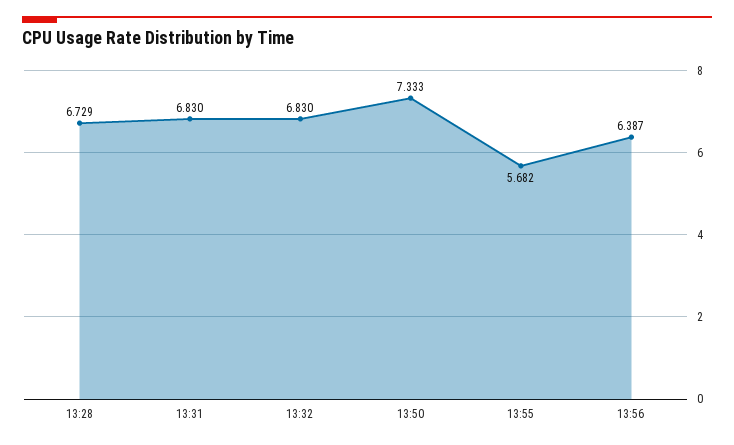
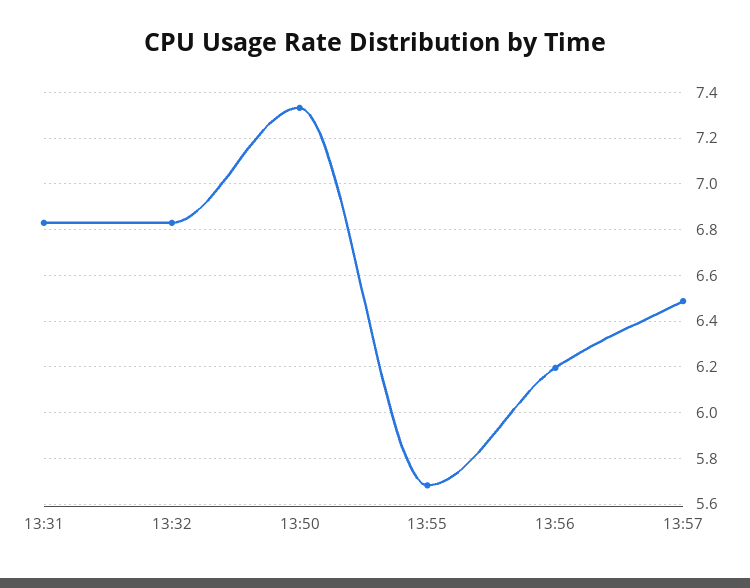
13:28: 6.729 -> none
13:56: 6.387 -> 6.2
13:57: none -> 6.5

